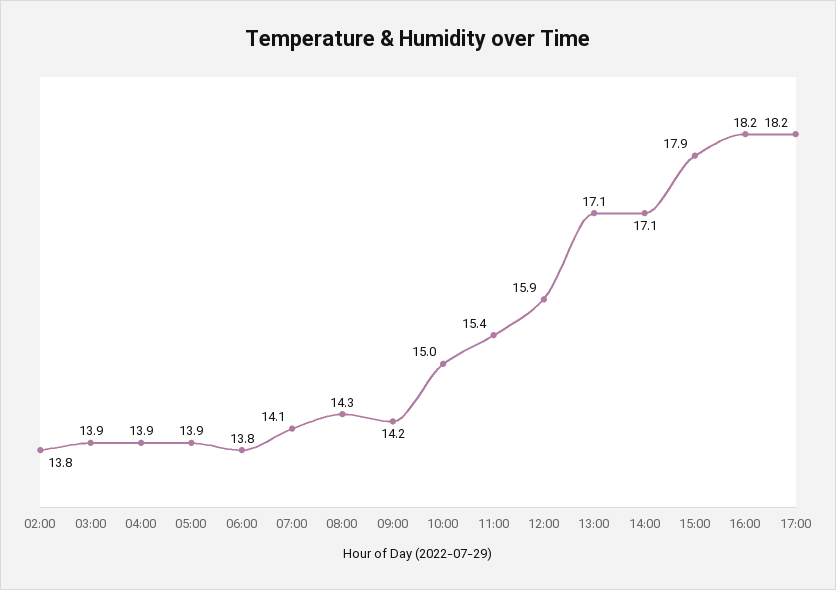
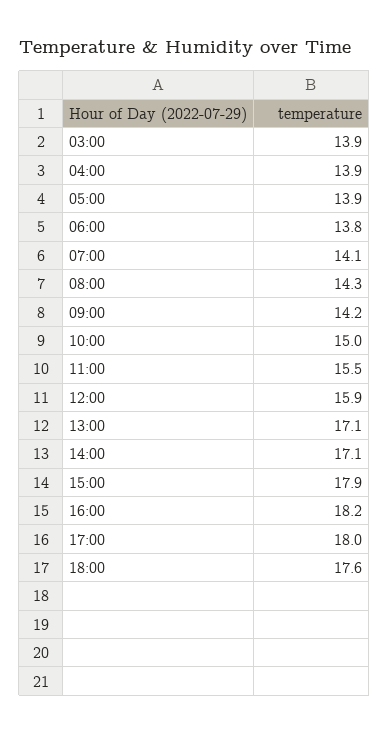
02:00: 13.8 -> none
11:00: 15.4 -> 15.5
17:00: 18.2 -> 18
18:00: none -> 17.6

